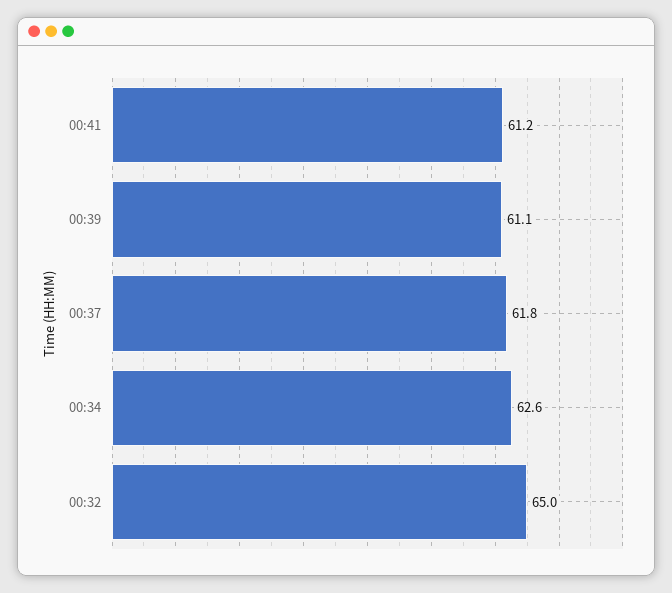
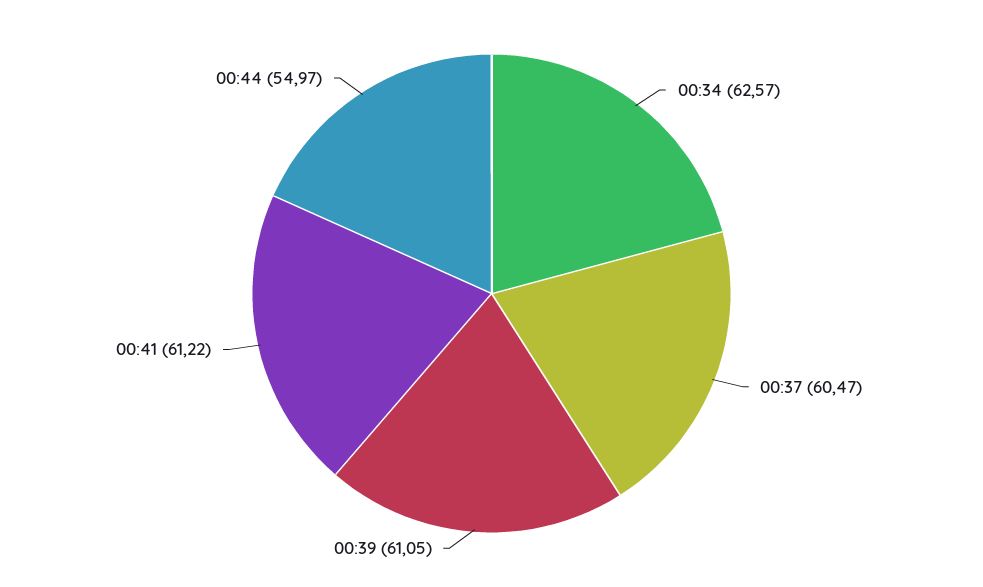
00:37: 61.8 -> 60.47
00:32: 65 -> none
00:44: none -> 54.97

